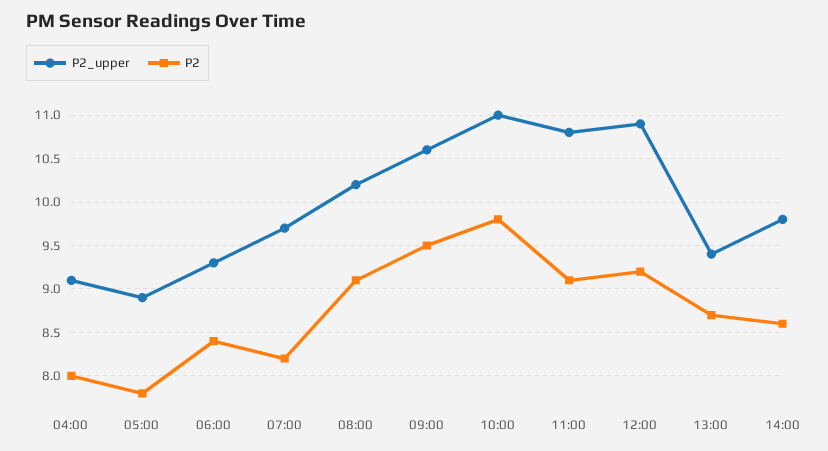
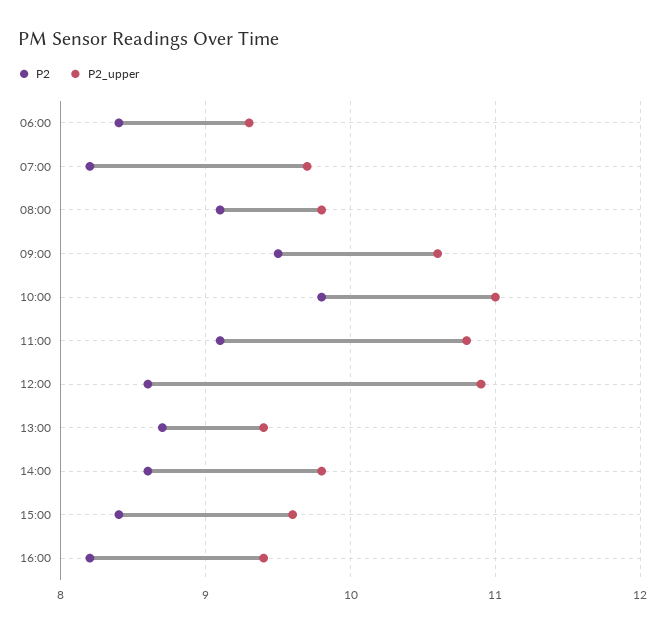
P2_upper, 04:00: 9.1 -> none
P2, 04:00: 8 -> none
P2_upper, 05:00: 8.9 -> none
P2, 05:00: 7.8 -> none
P2_upper, 08:00: 10.2 -> 9.8
P2, 12:00: 9.2 -> 8.6
P2, 15:00: none -> 8.4
P2_upper, 15:00: none -> 9.6
P2, 16:00: none -> 8.2
P2_upper, 16:00: none -> 9.4

